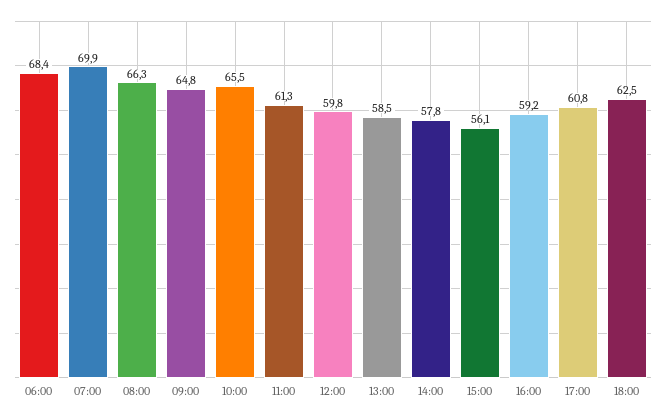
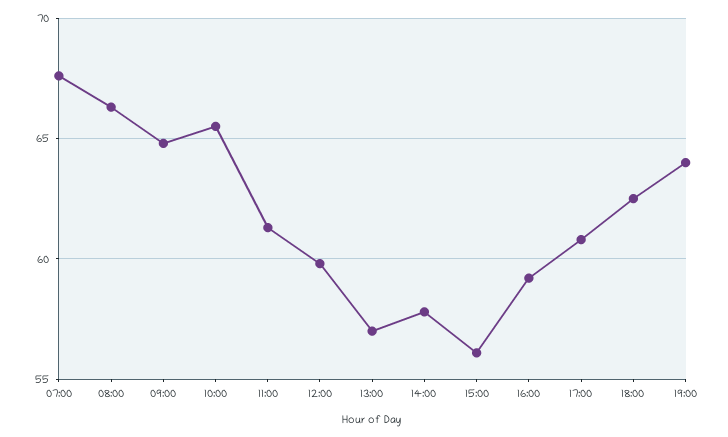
06:00: 68.4 -> none
07:00: 69.9 -> 67.5
13:00: 58.5 -> 57
19:00: none -> 64

